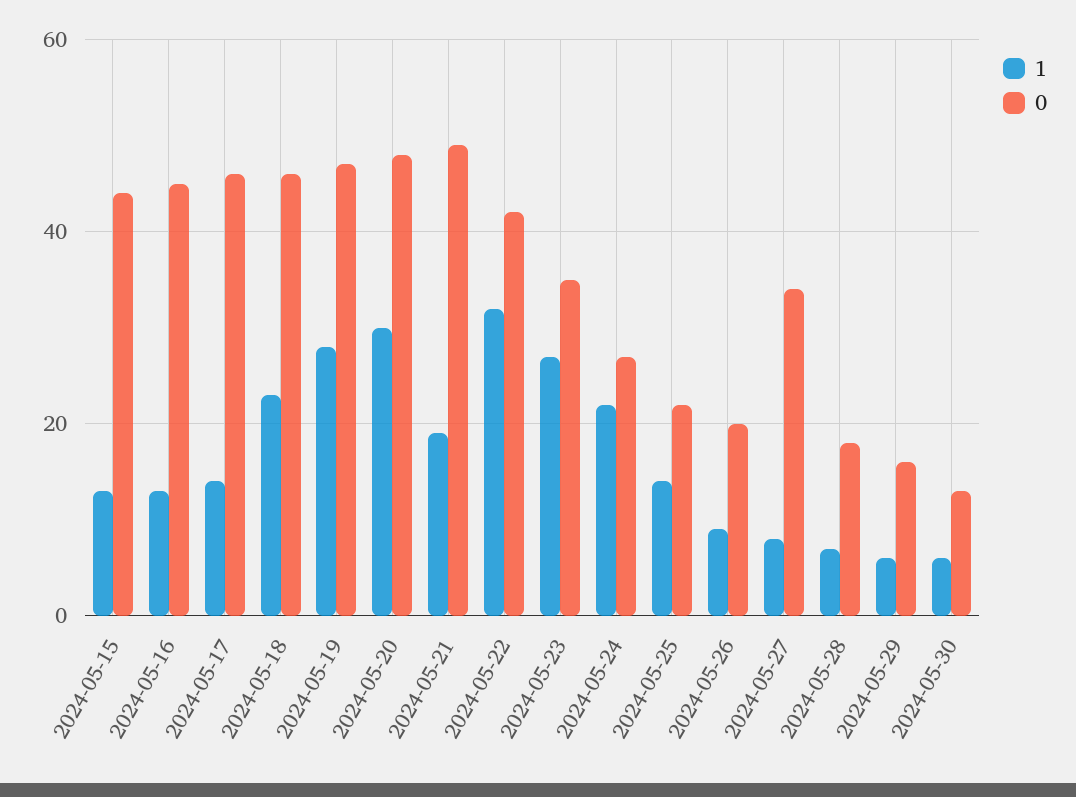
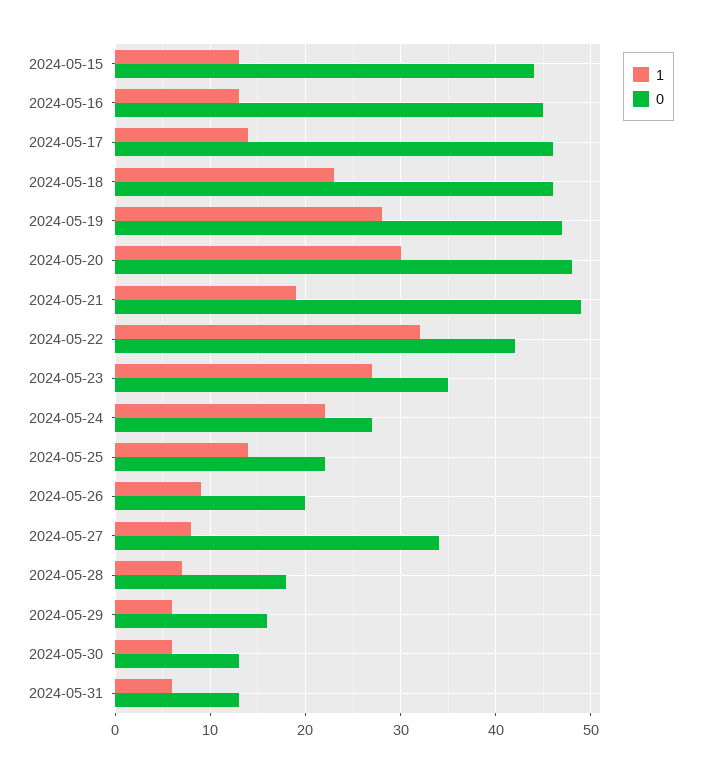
1, 2024-05-31: none -> 6
0, 2024-05-31: none -> 13

